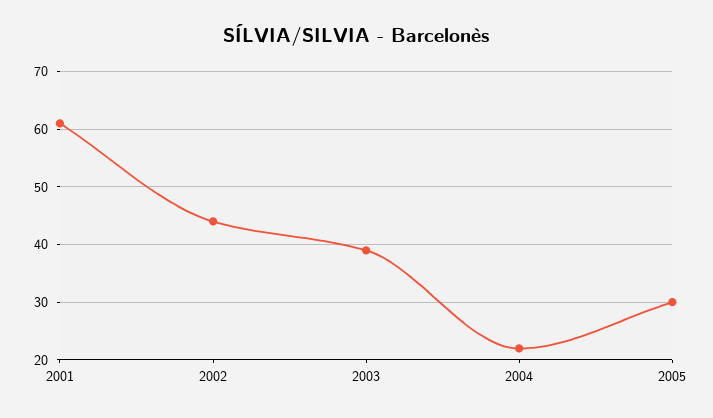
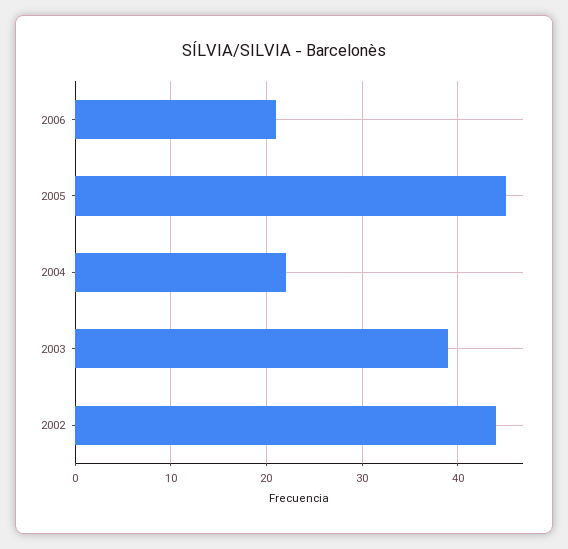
2001: 60 -> none
2005: 30 -> 45
2006: none -> 21

